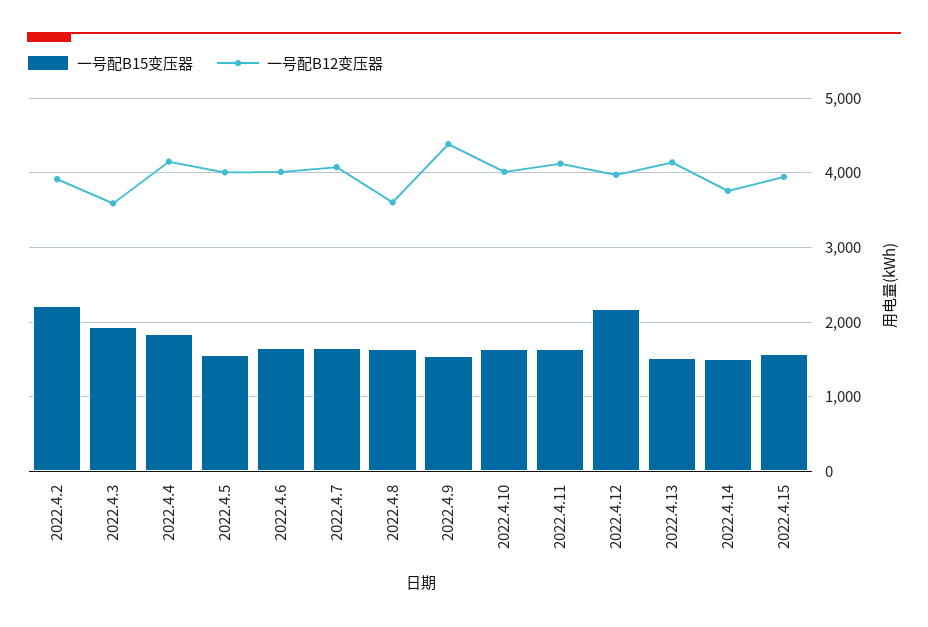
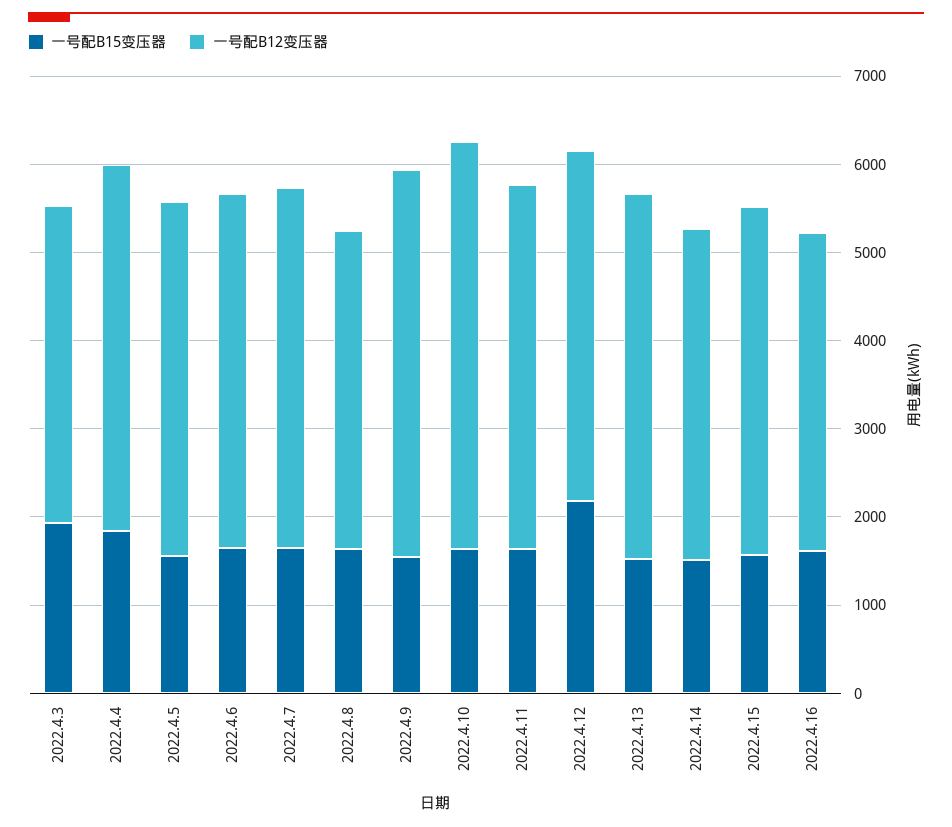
一号配B15变压器, 2022.4.2: 2200 -> none
一号配B12变压器, 2022.4.2: 3900 -> none
一号配B12变压器, 2022.4.10: 4000 -> 4600
一号配B15变压器, 2022.4.16: none -> 1600
一号配B12变压器, 2022.4.16: none -> 3600

